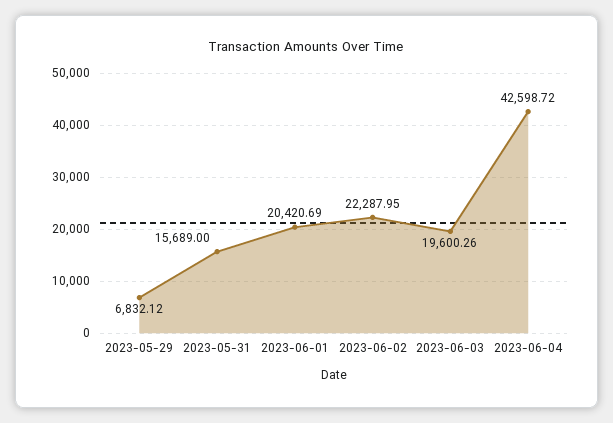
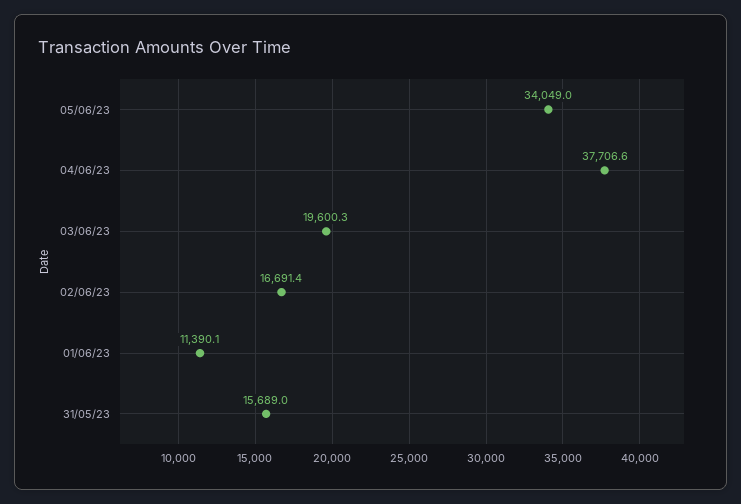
2023-05-29: 6832.12 -> none
2023-06-01: 20420.69 -> 11390.1
2023-06-02: 22287.95 -> 16691.4
2023-06-04: 42598.72 -> 37706.6
05/06/23: none -> 34049

